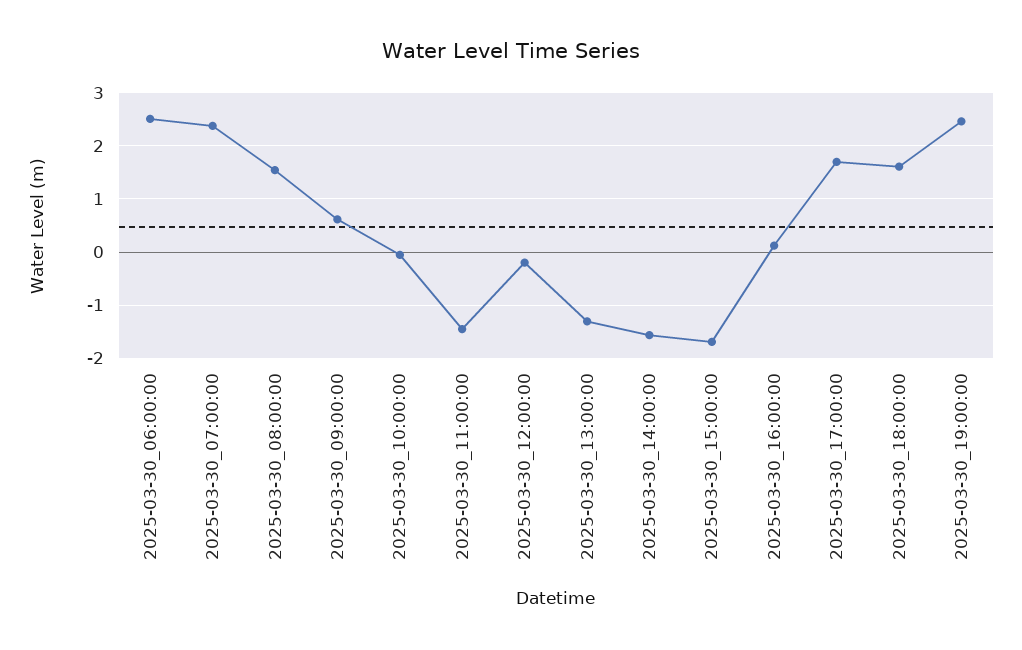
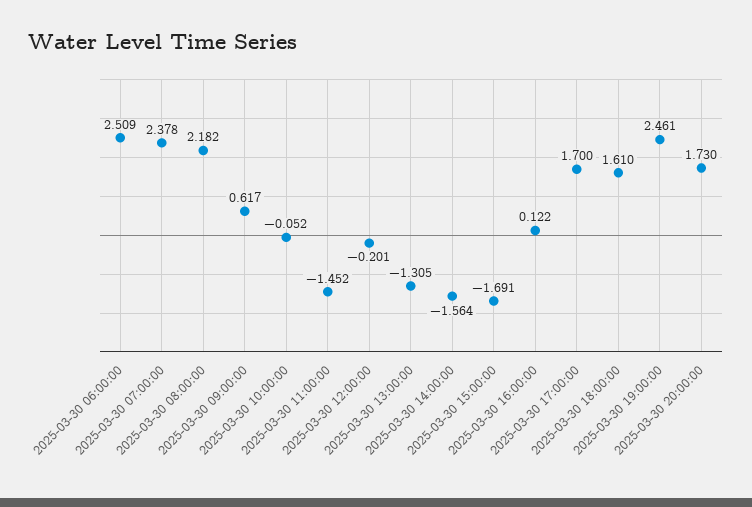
2025-03-30_08:00:00: 1.6 -> 2.182
2025-03-30 20:00:00: none -> 1.73

